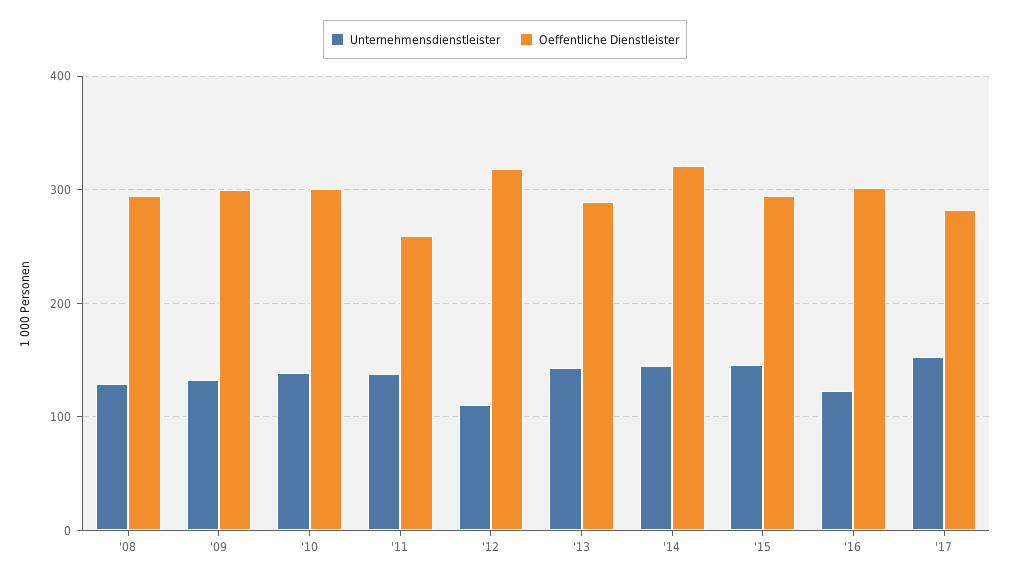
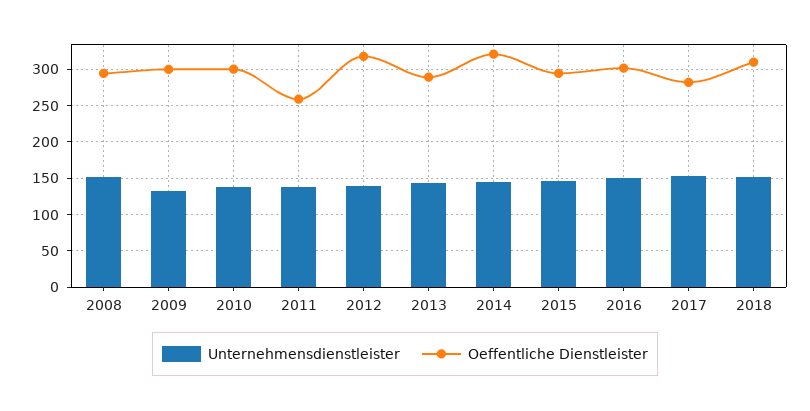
Unternehmensdienstleister, '08: 130 -> 150
Unternehmensdienstleister, '12: 110 -> 140
Unternehmensdienstleister, '16: 120 -> 150
Unternehmensdienstleister, 2018: none -> 150
Oeffentliche Dienstleister, 2018: none -> 310

